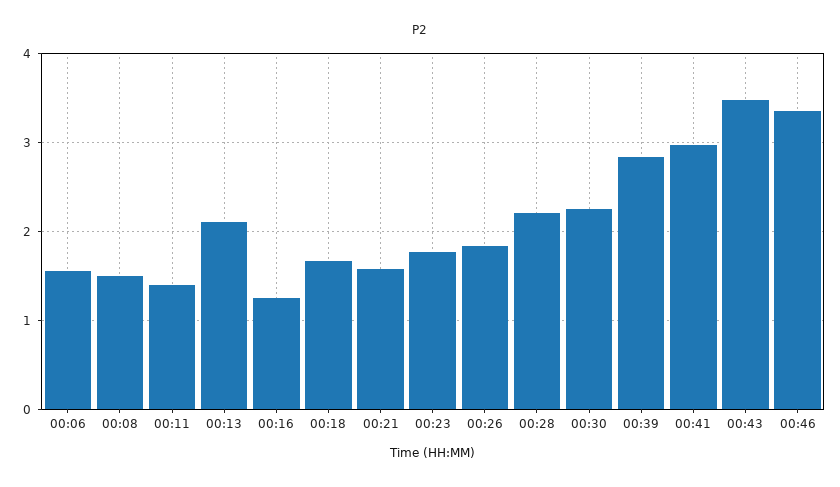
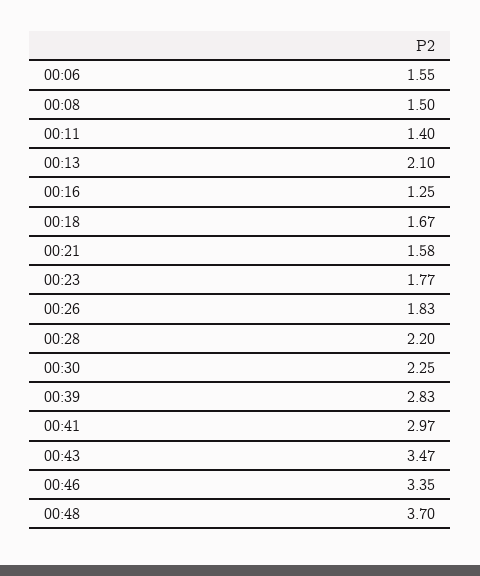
00:48: none -> 3.7

